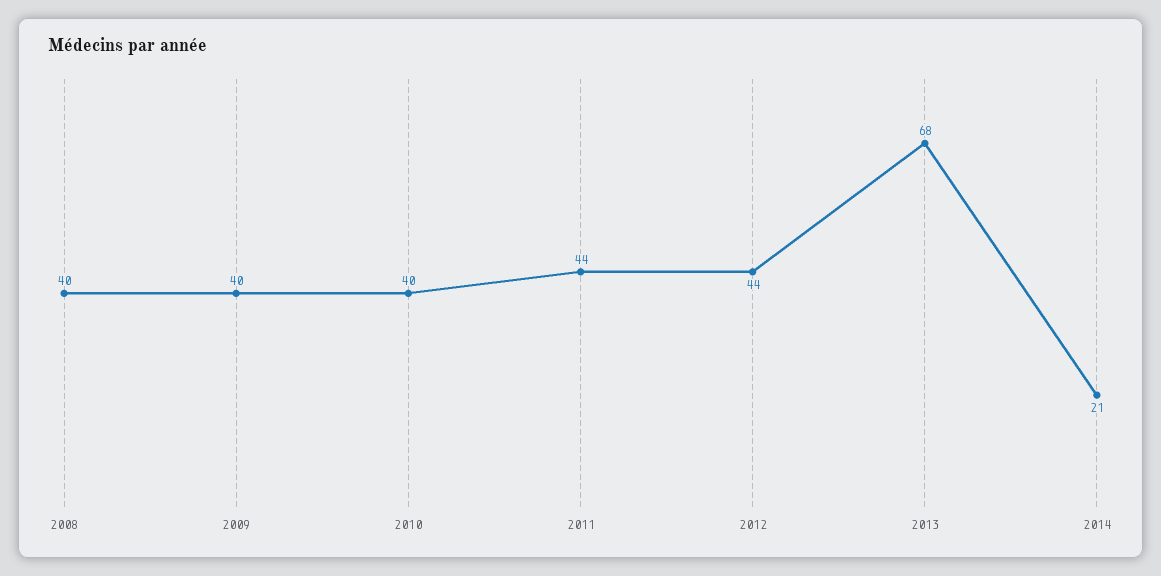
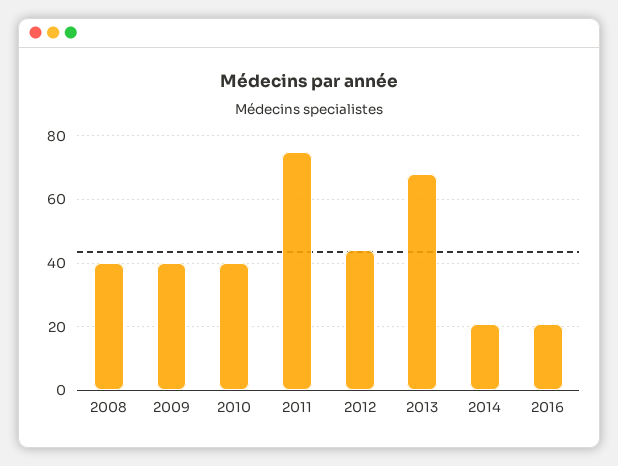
2011: 44 -> 75
2016: none -> 20

